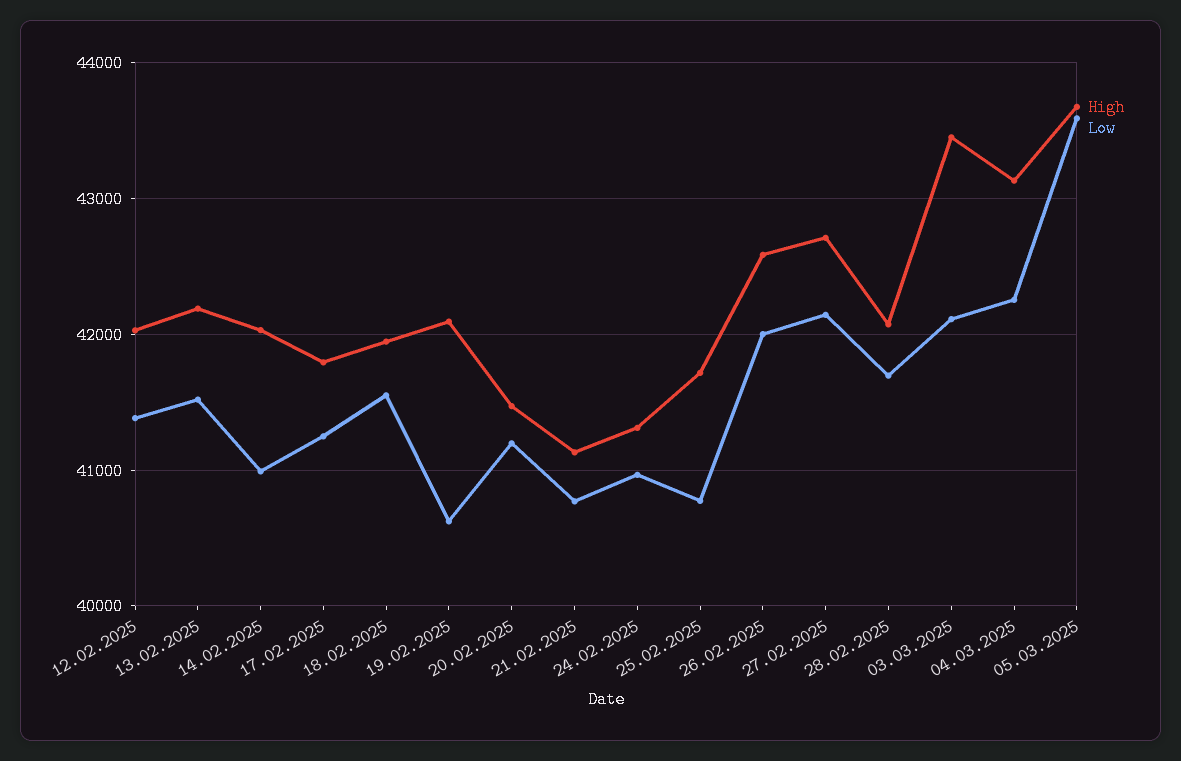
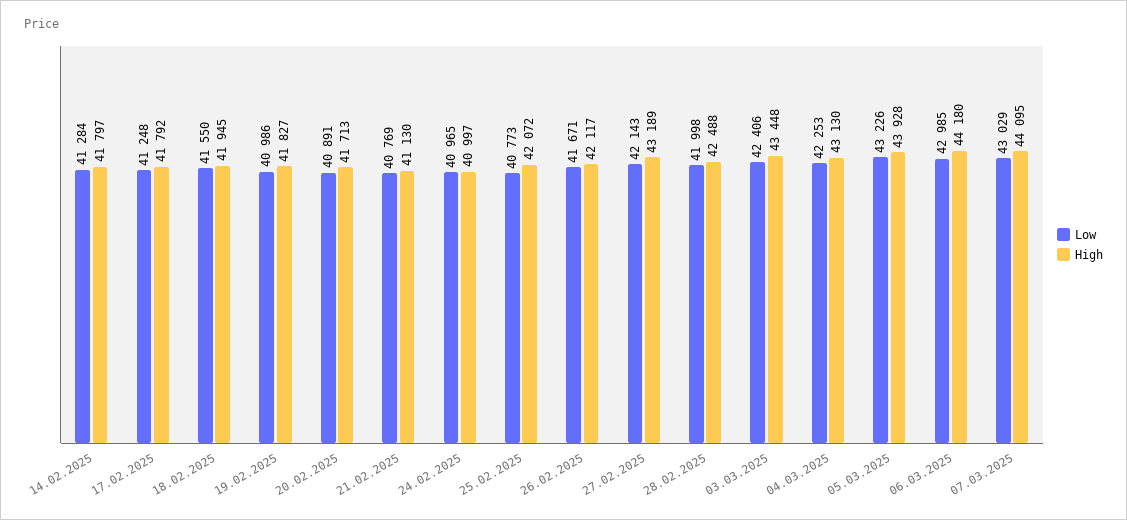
High, 12.02.2025: 42000 -> none
Low, 12.02.2025: 41400 -> none
High, 13.02.2025: 42200 -> none
Low, 13.02.2025: 41500 -> none
High, 14.02.2025: 42000 -> 41797
Low, 14.02.2025: 41000 -> 41284
High, 19.02.2025: 42100 -> 41827
Low, 19.02.2025: 40600 -> 40986
High, 20.02.2025: 41500 -> 41713
Low, 20.02.2025: 41200 -> 40891
High, 24.02.2025: 41300 -> 40997
High, 25.02.2025: 41700 -> 42072
High, 26.02.2025: 42600 -> 42117
Low, 26.02.2025: 42000 -> 41671
High, 27.02.2025: 42700 -> 43189
High, 28.02.2025: 42100 -> 42488
Low, 28.02.2025: 41700 -> 41998
Low, 03.03.2025: 42100 -> 42406
High, 05.03.2025: 43700 -> 43928
Low, 05.03.2025: 43600 -> 43226
Low, 06.03.2025: none -> 42985
High, 06.03.2025: none -> 44180
Low, 07.03.2025: none -> 43029
High, 07.03.2025: none -> 44095

